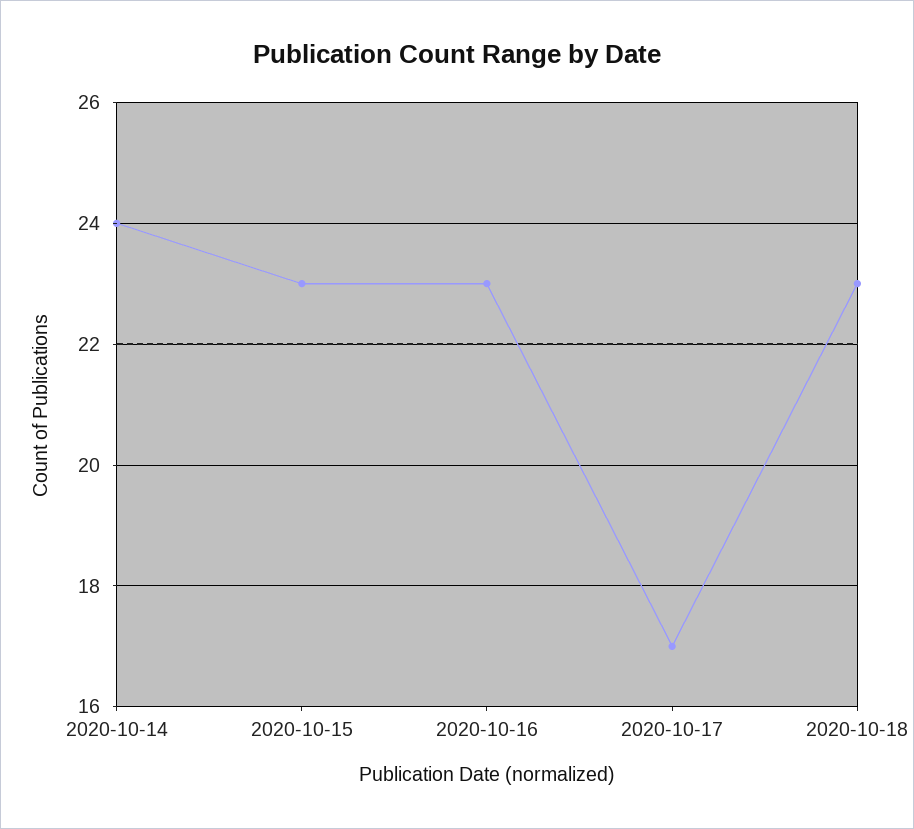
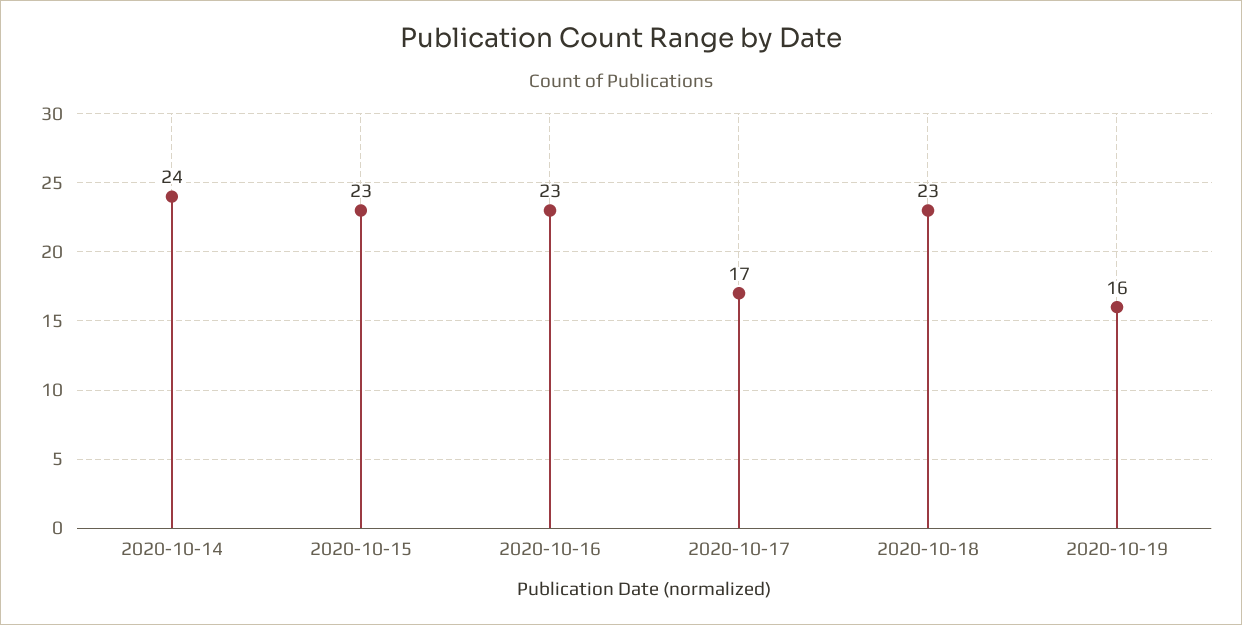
2020-10-19: none -> 16

